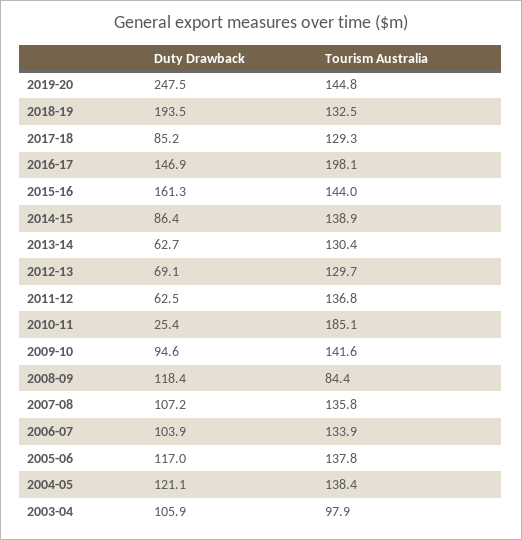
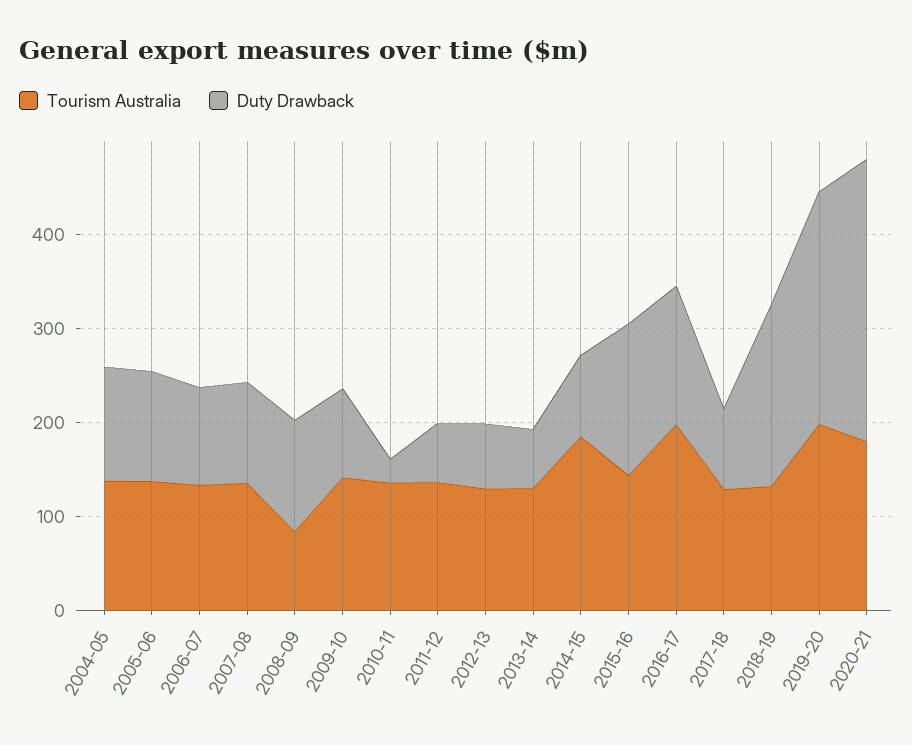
Tourism Australia, 2019-20: 144.8 -> 200
Tourism Australia, 2014-15: 138.9 -> 180
Tourism Australia, 2010-11: 185.1 -> 140
Duty Drawback, 2003-04: 105.9 -> none
Tourism Australia, 2003-04: 97.9 -> none
Tourism Australia, 2020-21: none -> 180
Duty Drawback, 2020-21: none -> 300

